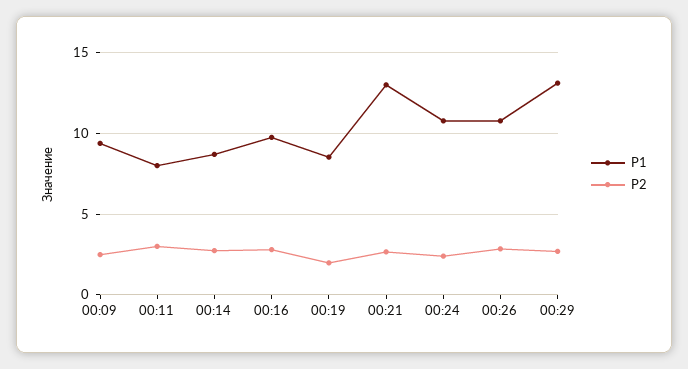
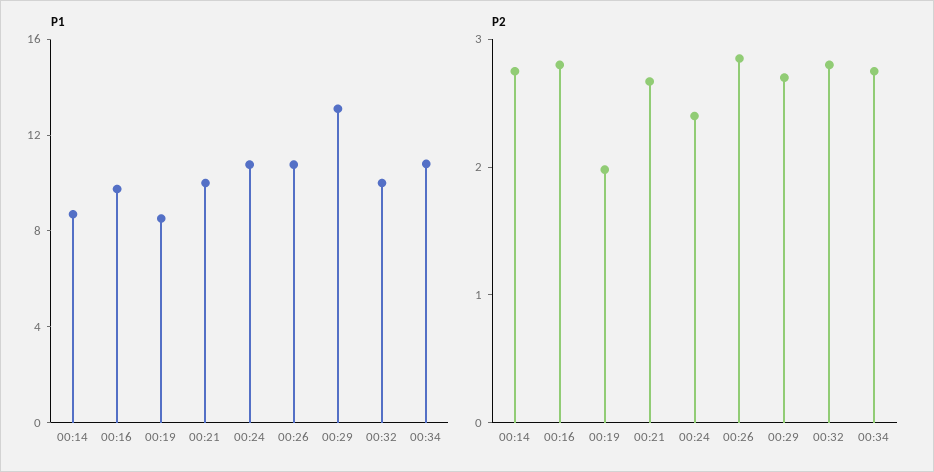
P1, 00:09: 9.5 -> none
P2, 00:09: 2.5 -> none
P1, 00:11: 8 -> none
P2, 00:11: 3 -> none
P1, 00:21: 13 -> 10
P1, 00:32: none -> 10
P1, 00:34: none -> 11
P2, 00:32: none -> 2.8
P2, 00:34: none -> 2.8

